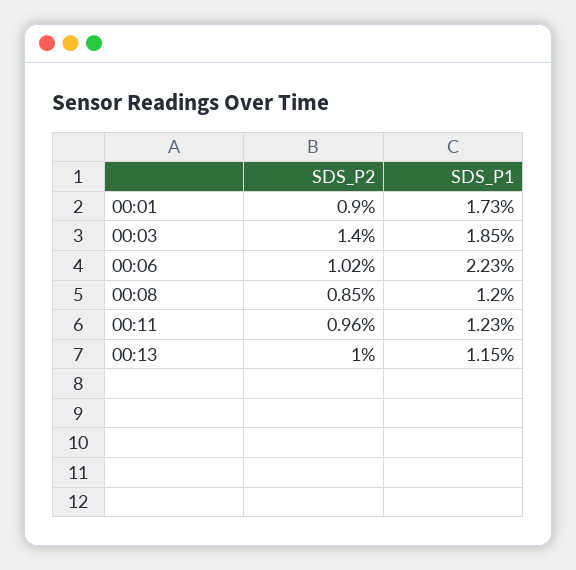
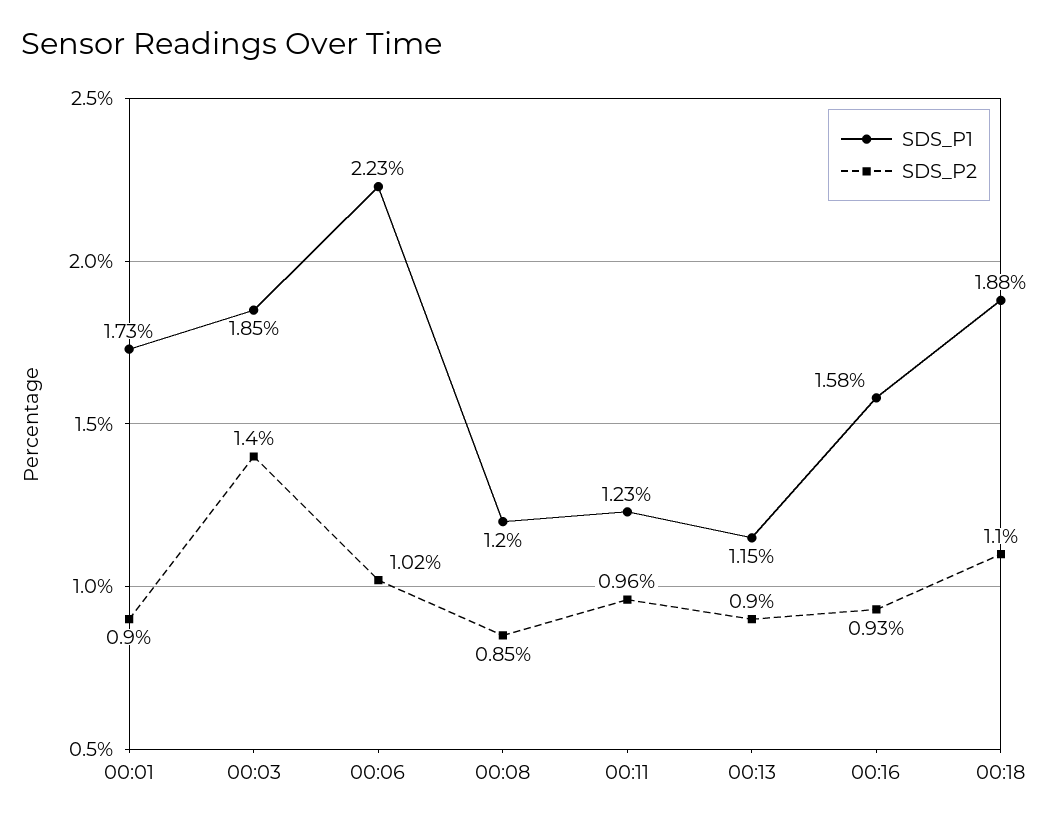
SDS_P2, 00:13: 1 -> 0.9
SDS_P1, 00:16: none -> 1.58
SDS_P2, 00:16: none -> 0.93
SDS_P1, 00:18: none -> 1.88
SDS_P2, 00:18: none -> 1.1

